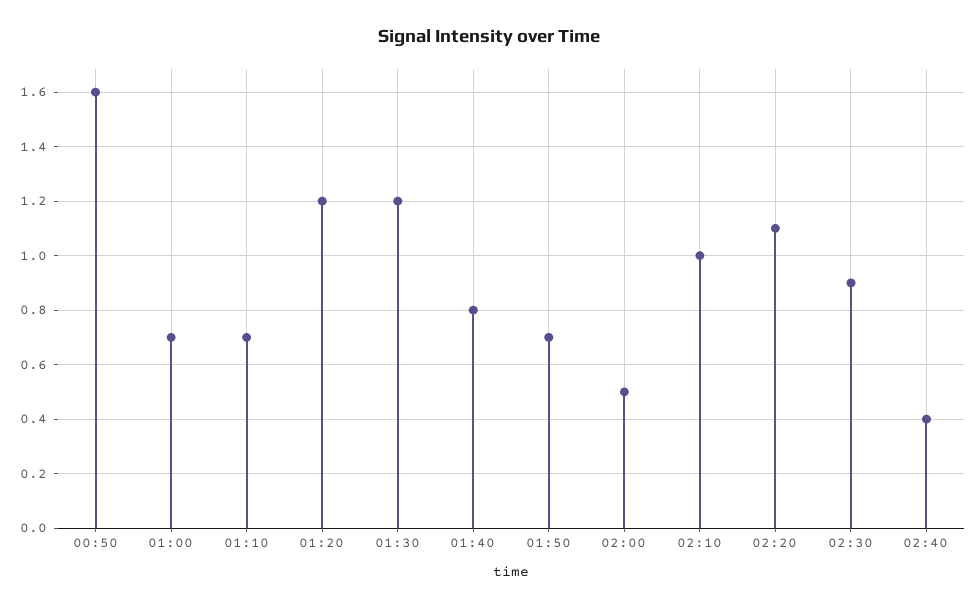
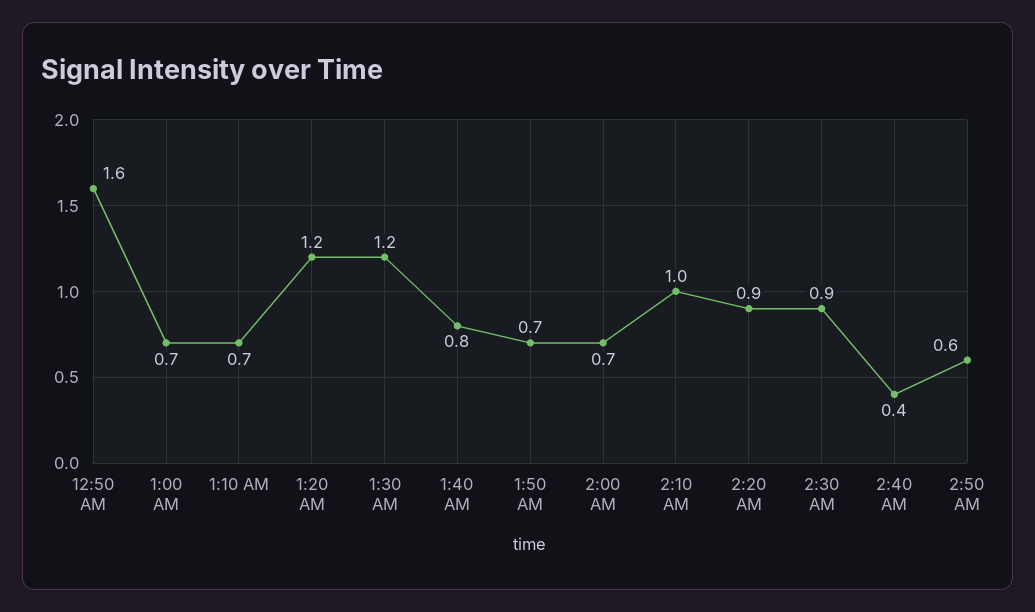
02:00: 0.5 -> 0.7
02:20: 1.1 -> 0.9
2:50 AM: none -> 0.6

